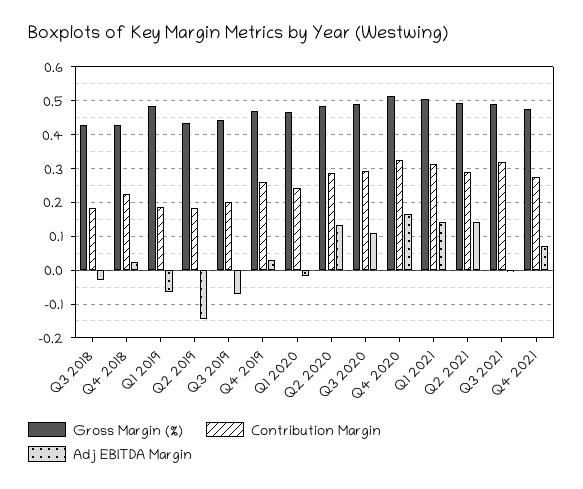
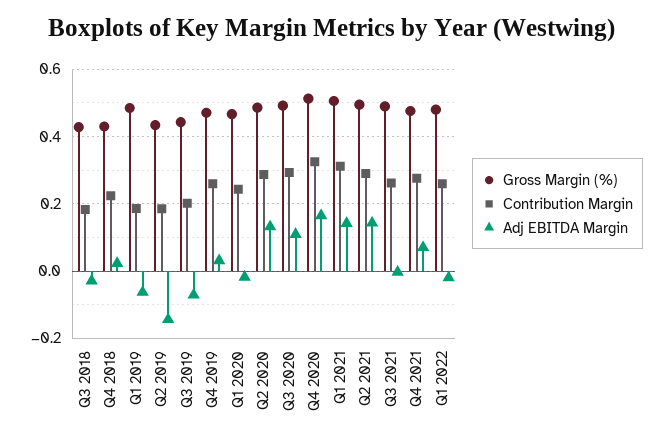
Contribution Margin, Q3 2021: 0.32 -> 0.26
Gross Margin (%), Q1 2022: none -> 0.48
Contribution Margin, Q1 2022: none -> 0.26
Adj EBITDA Margin, Q1 2022: none -> -0.02

